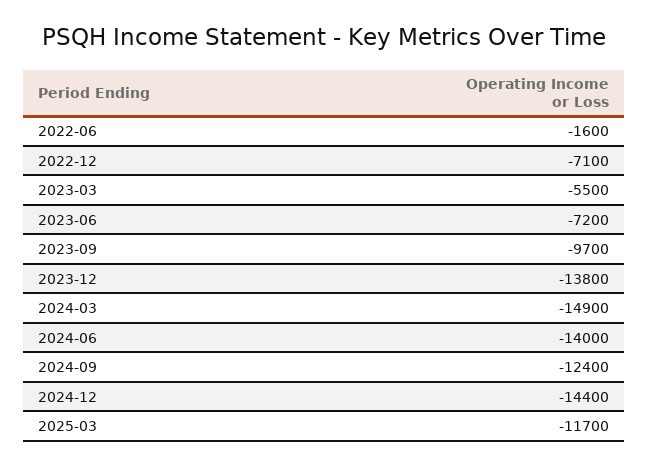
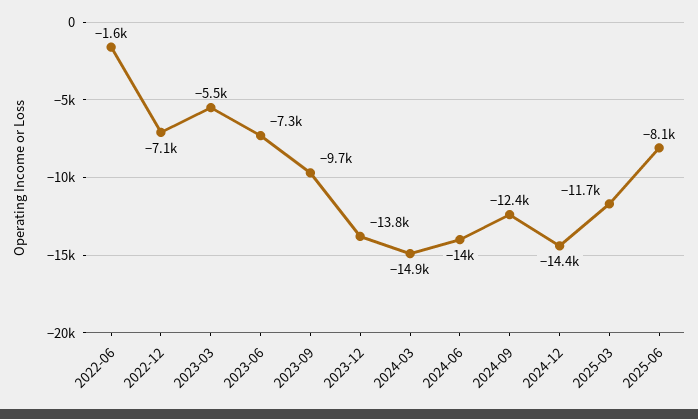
2023-06: -7200 -> -7300
2025-06: none -> -8100

